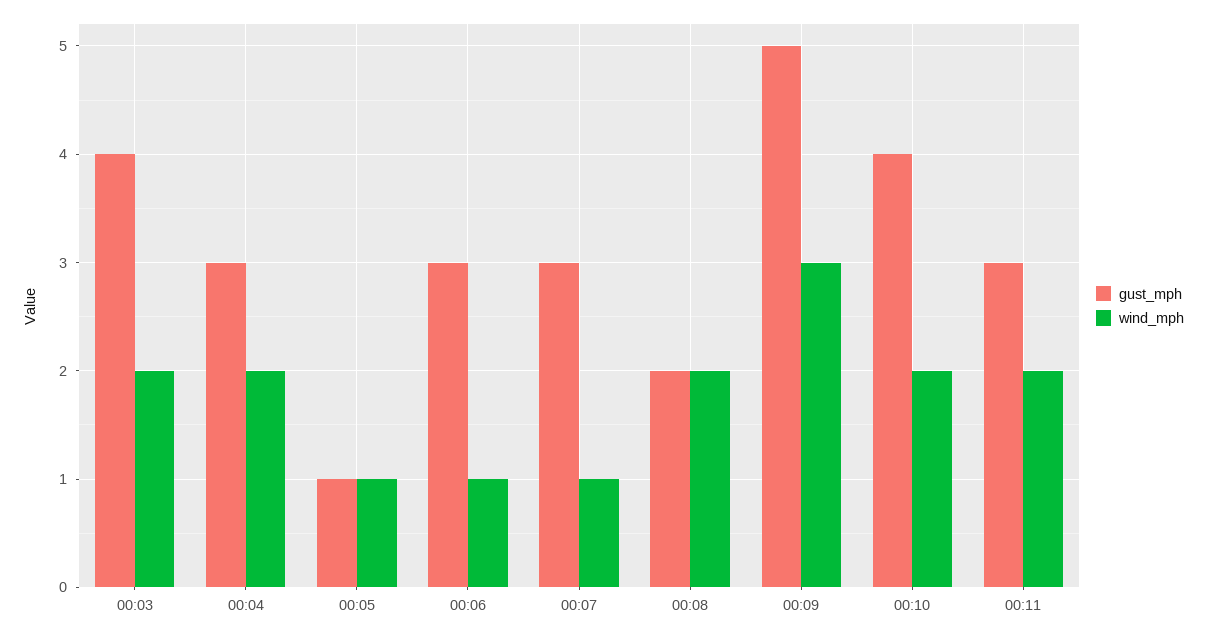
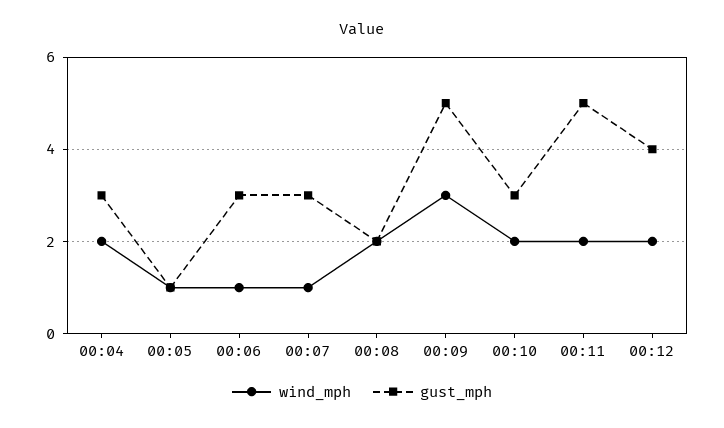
gust_mph, 00:03: 4 -> none
wind_mph, 00:03: 2 -> none
gust_mph, 00:10: 4 -> 3
gust_mph, 00:11: 3 -> 5
wind_mph, 00:12: none -> 2
gust_mph, 00:12: none -> 4

